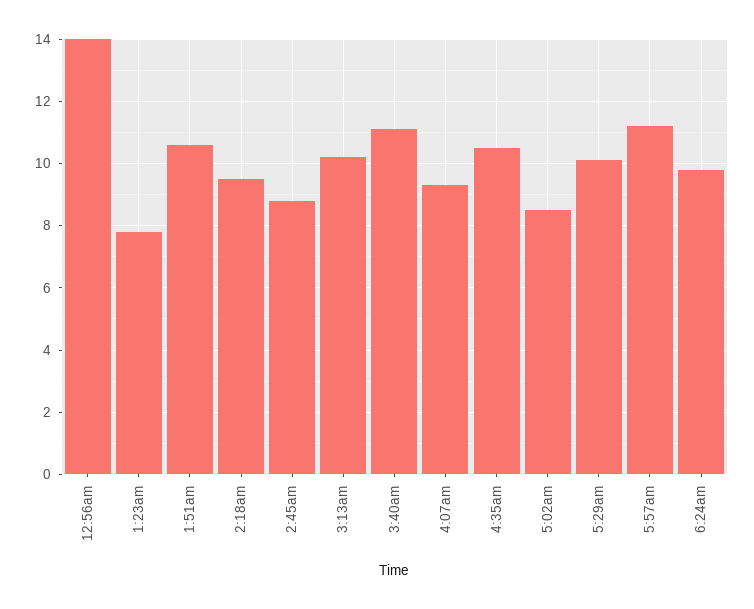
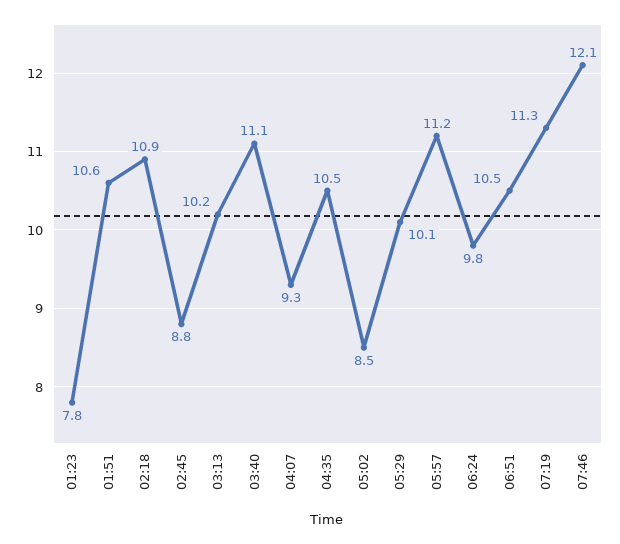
12:56am: 14 -> none
2:18am: 9.5 -> 10.9
06:51: none -> 10.5
07:19: none -> 11.3
07:46: none -> 12.1

